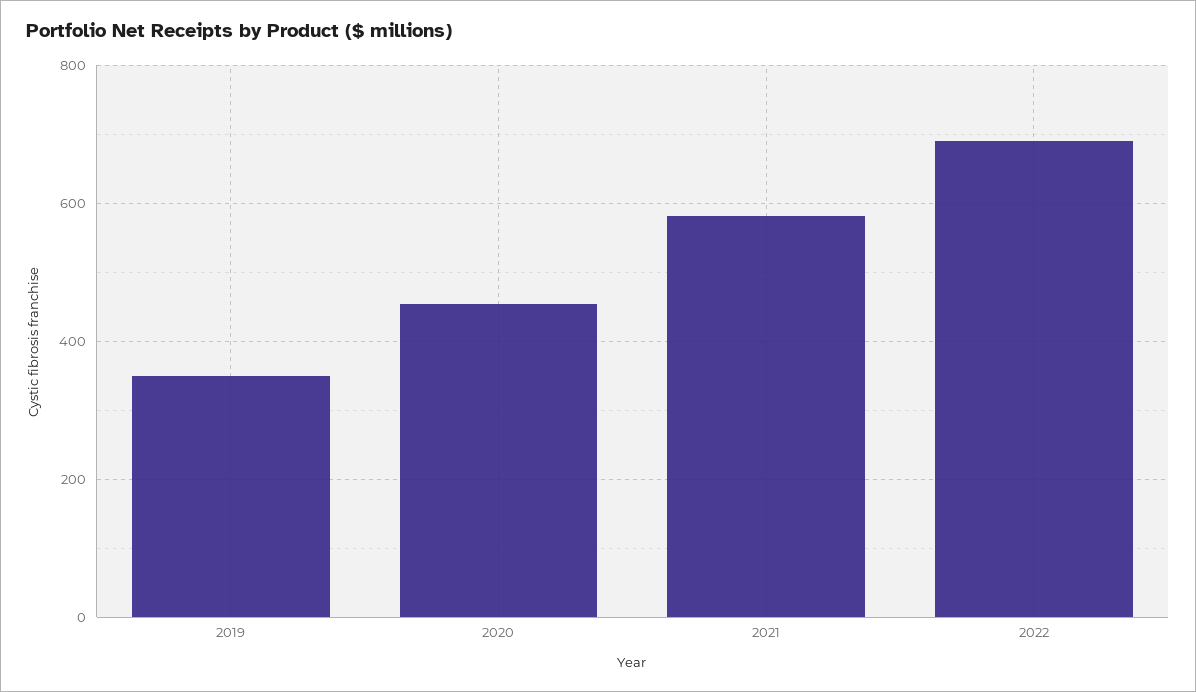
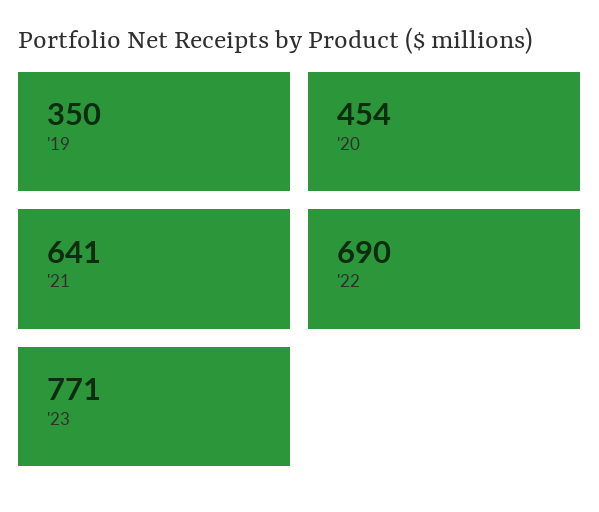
2021: 580 -> 641
'23: none -> 771

